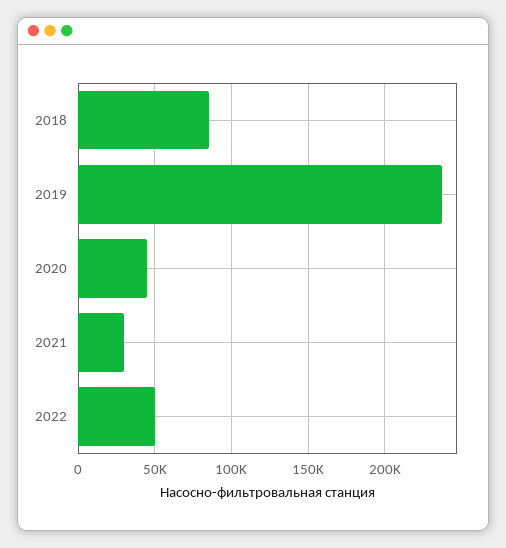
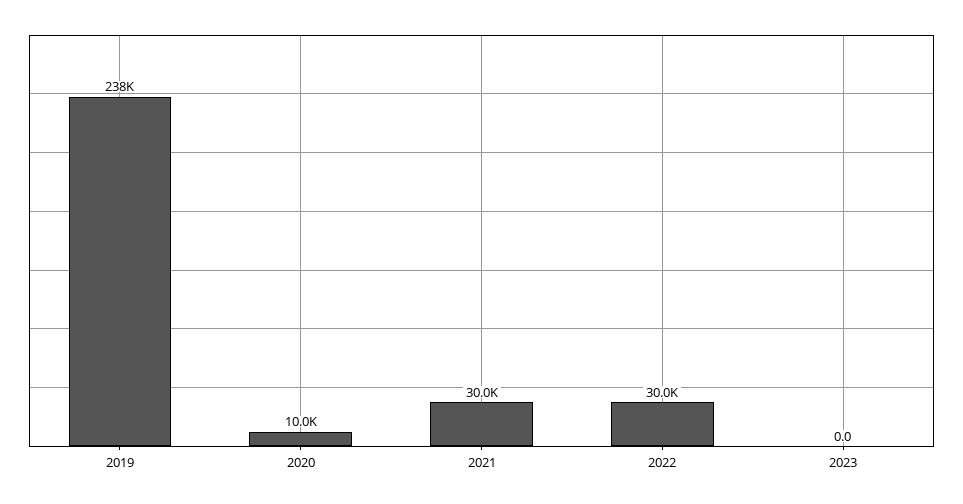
2018: 85000 -> none
2020: 45000 -> 10000
2022: 50000 -> 30000
2023: none -> 0

